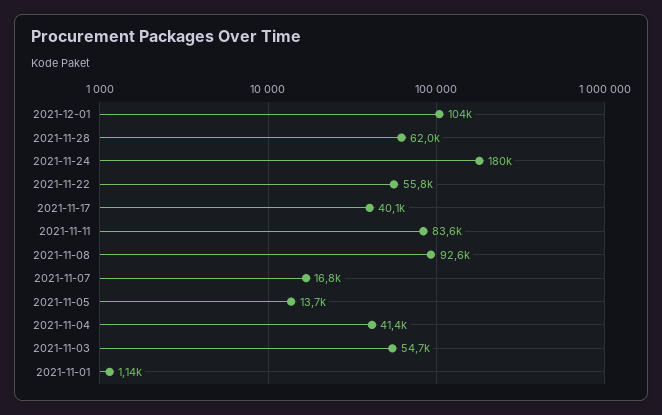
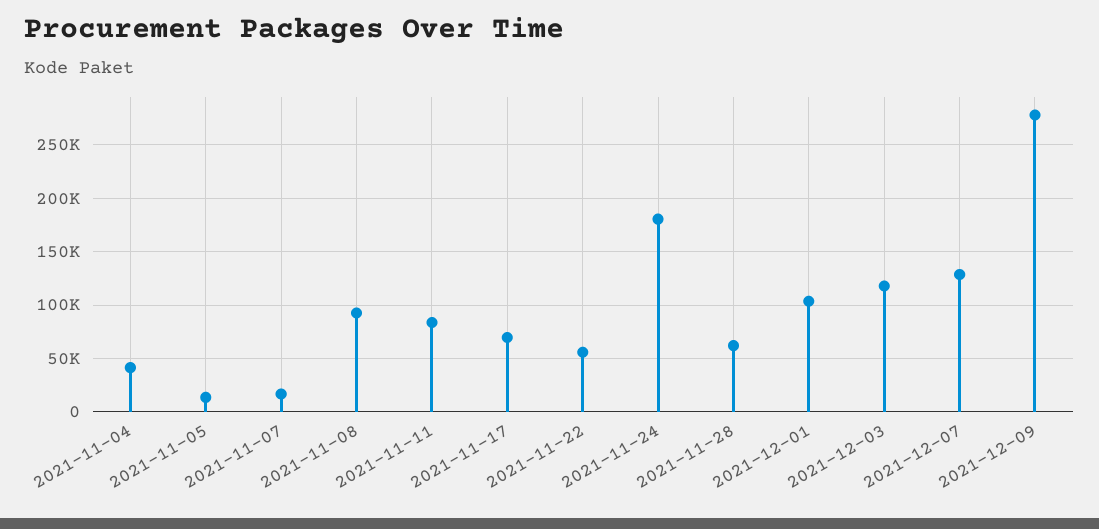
2021-11-17: 40100 -> 70000
2021-11-03: 54700 -> none
2021-11-01: 1140 -> none
2021-12-03: none -> 120000
2021-12-07: none -> 130000
2021-12-09: none -> 280000

